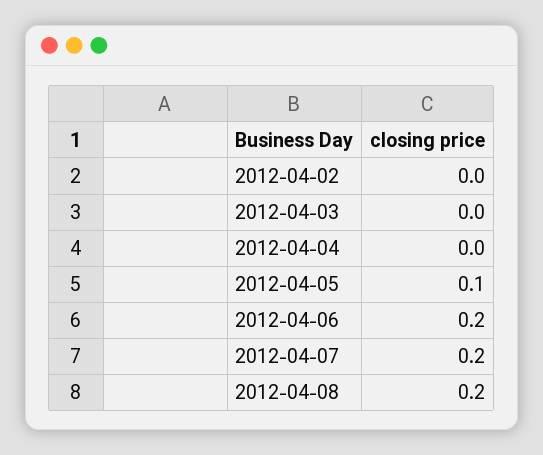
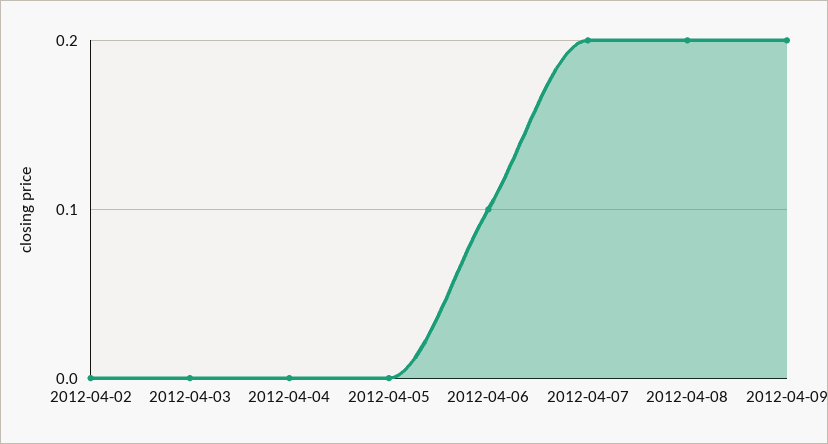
2012-04-05: 0.1 -> 0
2012-04-06: 0.2 -> 0.1
2012-04-09: none -> 0.2

